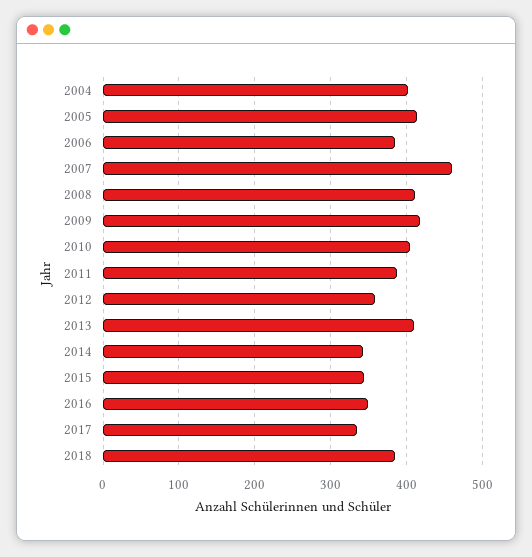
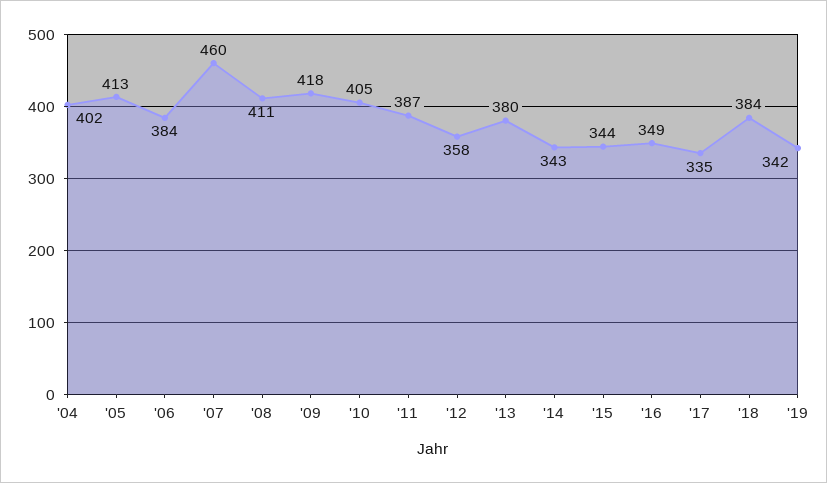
2013: 410 -> 380
'19: none -> 342

